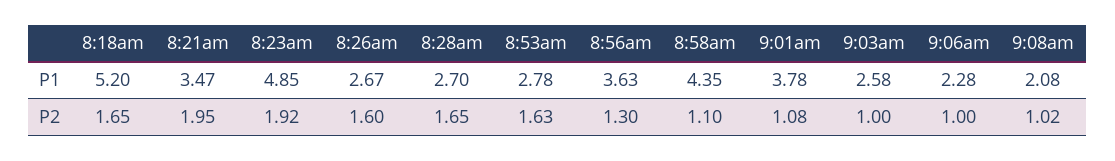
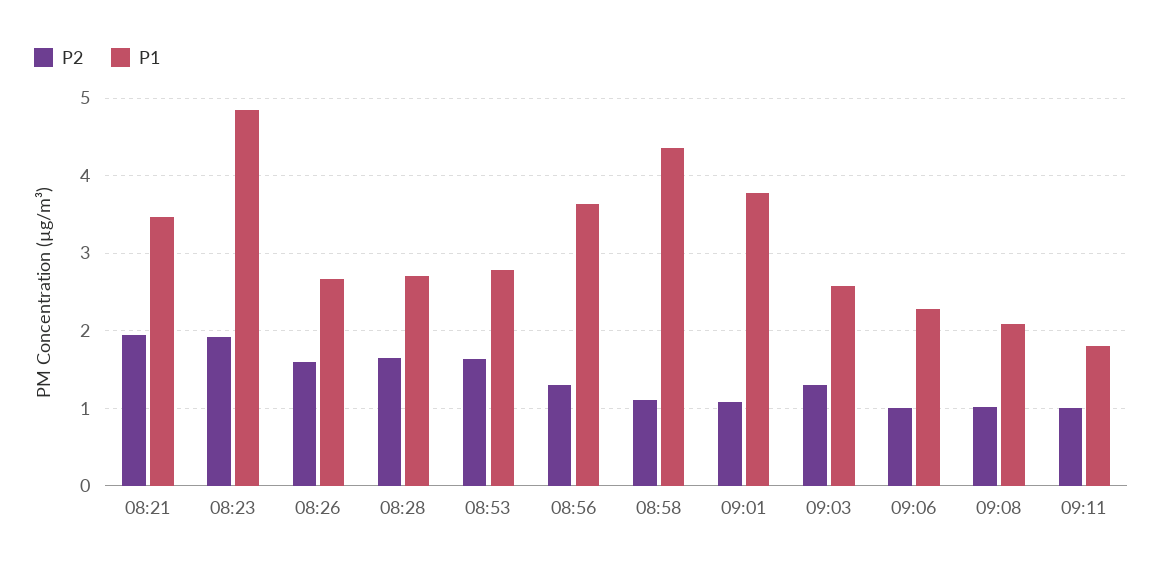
P1, 8:18am: 5.2 -> none
P2, 8:18am: 1.65 -> none
P2, 9:03am: 1 -> 1.3
P2, 09:11: none -> 1
P1, 09:11: none -> 1.8

